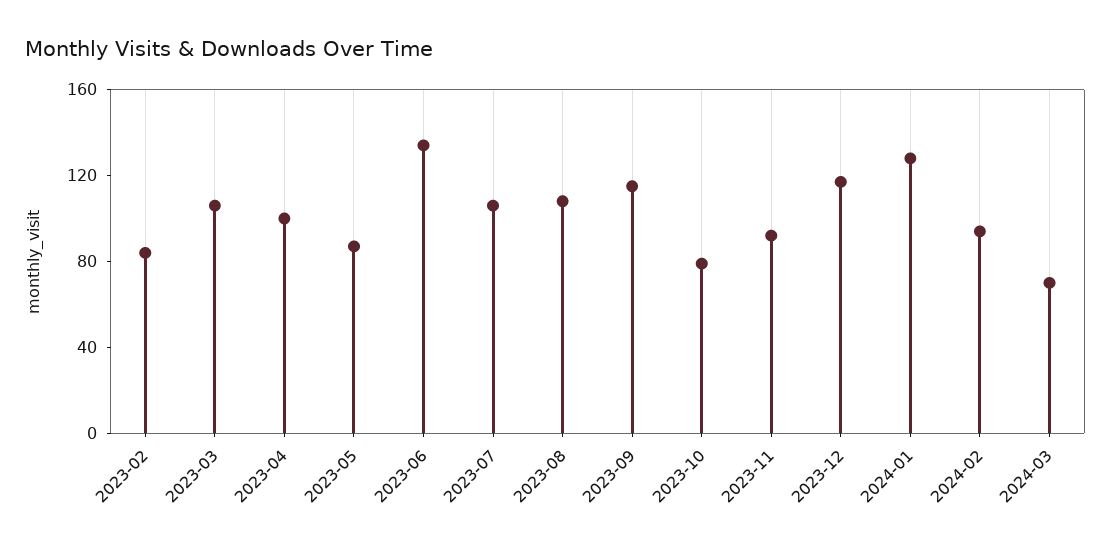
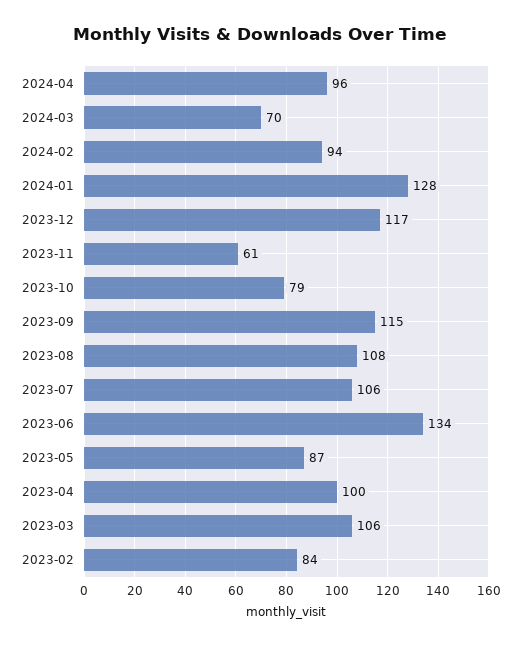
2023-11: 90 -> 61
2024-04: none -> 96

